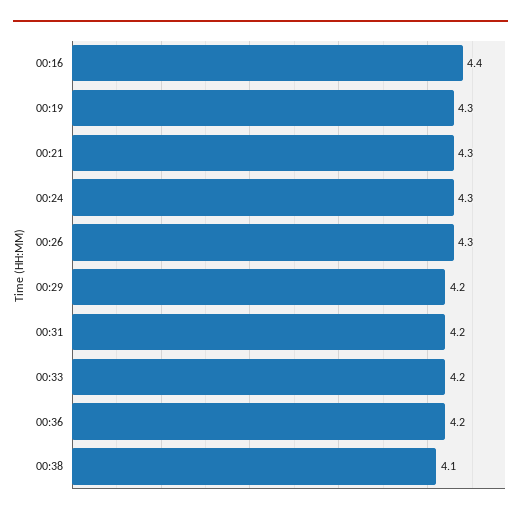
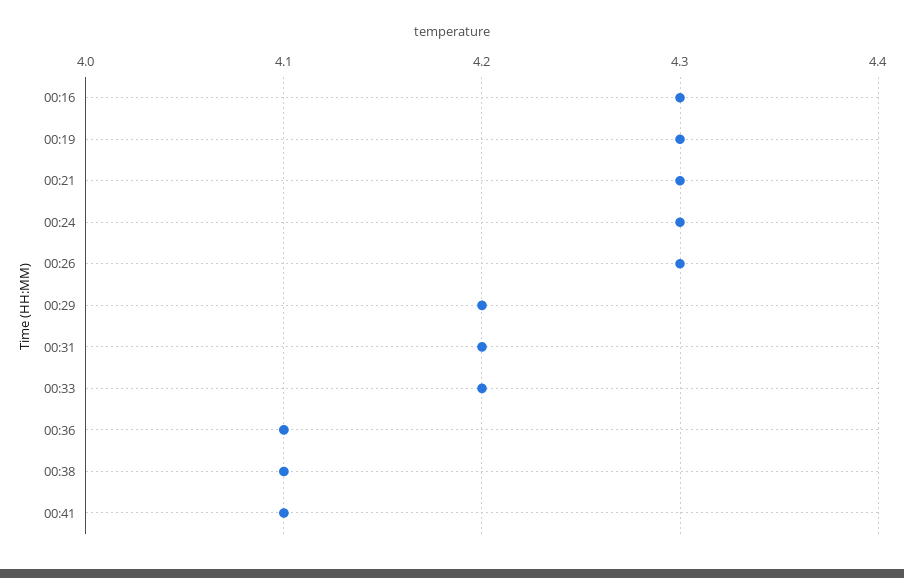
00:16: 4.4 -> 4.3
00:36: 4.2 -> 4.1
00:41: none -> 4.1

